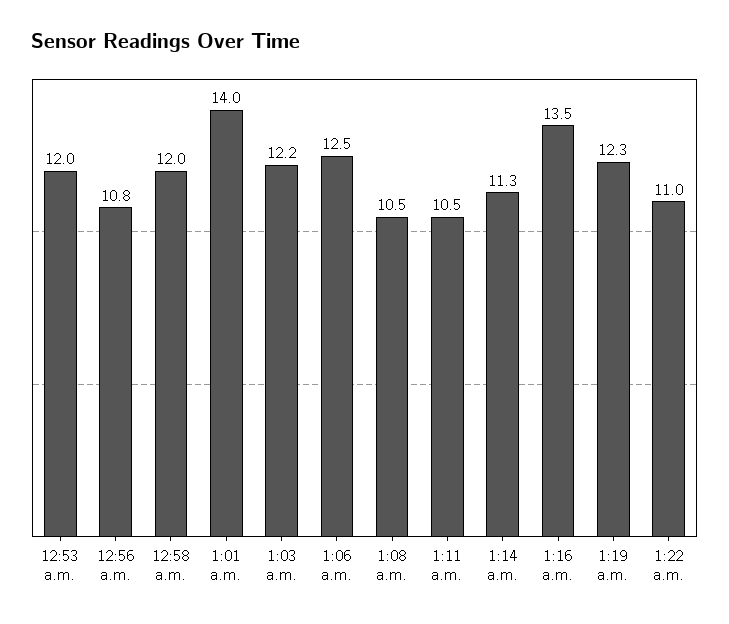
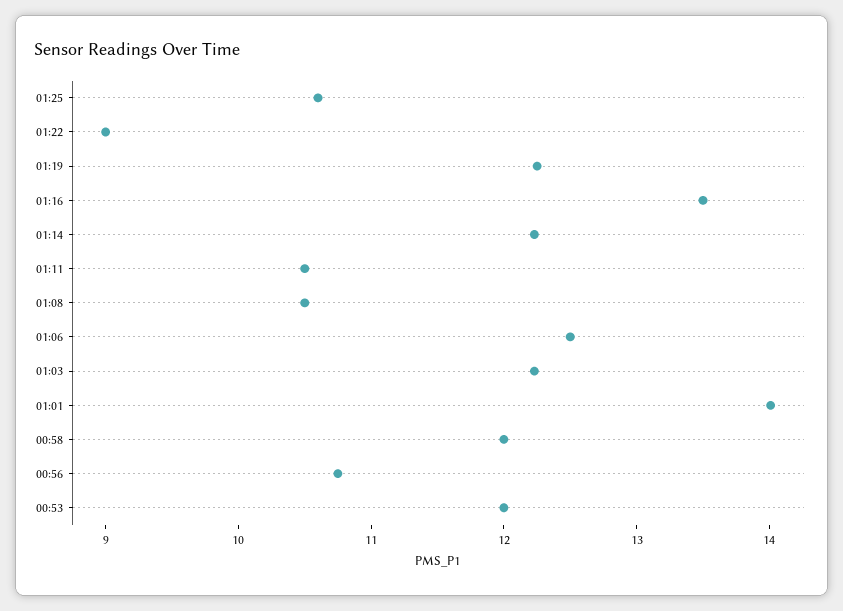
1:14 a.m.: 11.3 -> 12.2
1:22 a.m.: 11 -> 9
01:25: none -> 10.6

